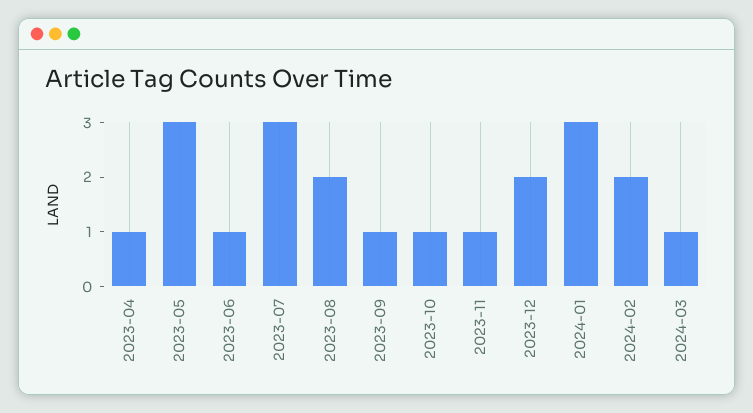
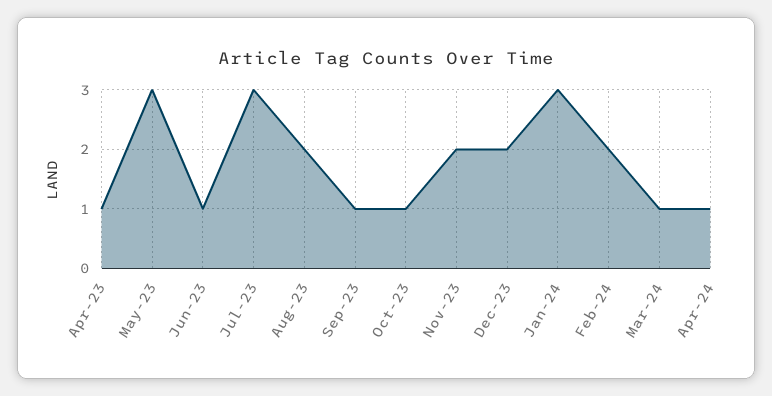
2023-11: 1 -> 2
Apr-24: none -> 1

